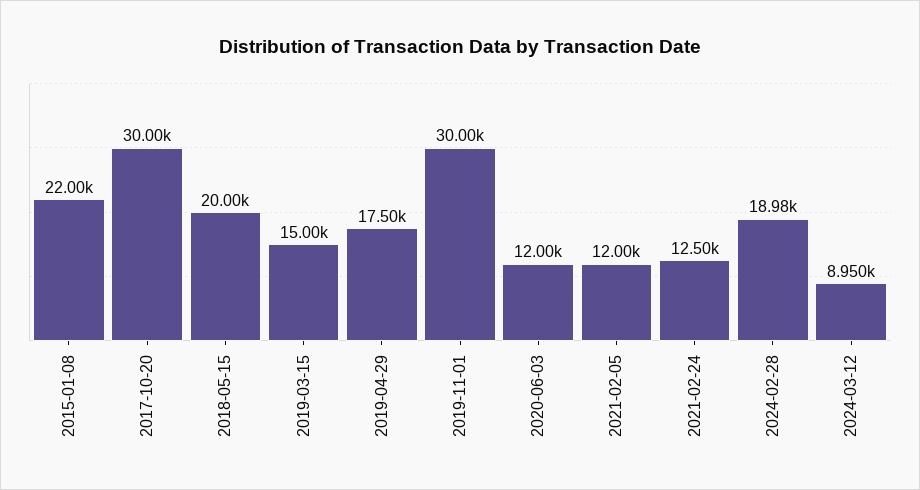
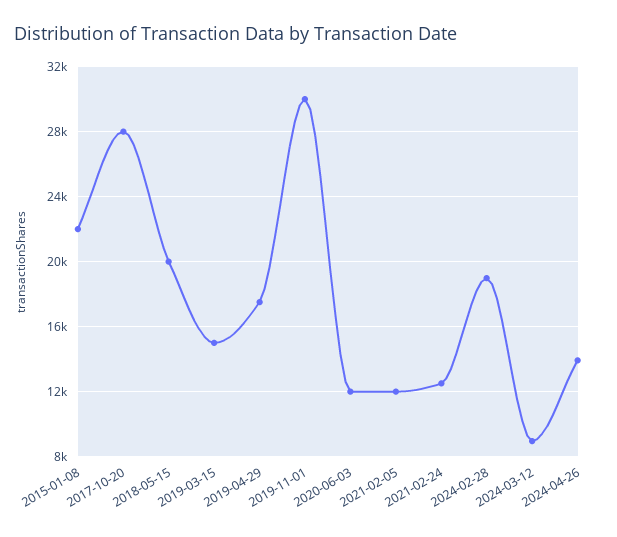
2017-10-20: 30000 -> 28000
2024-04-26: none -> 14000

